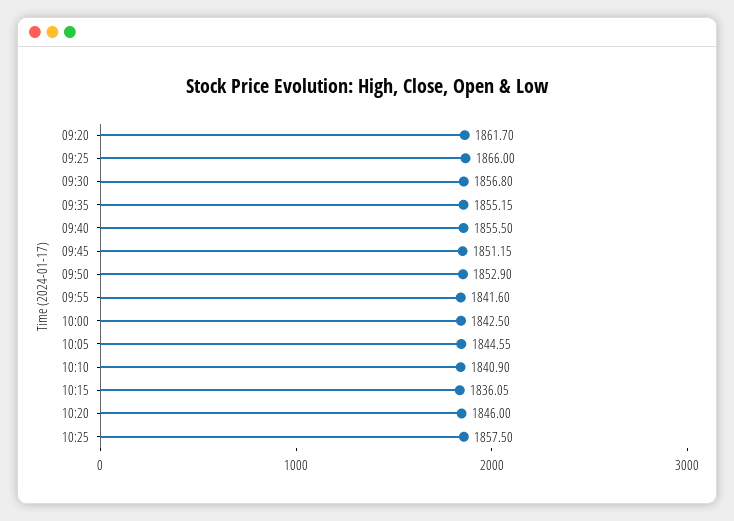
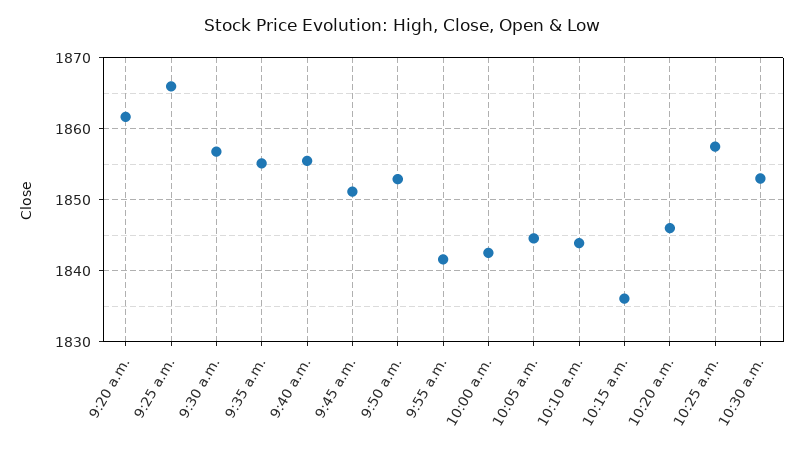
10:10: 1840.9 -> 1844
10:30 a.m.: none -> 1853

